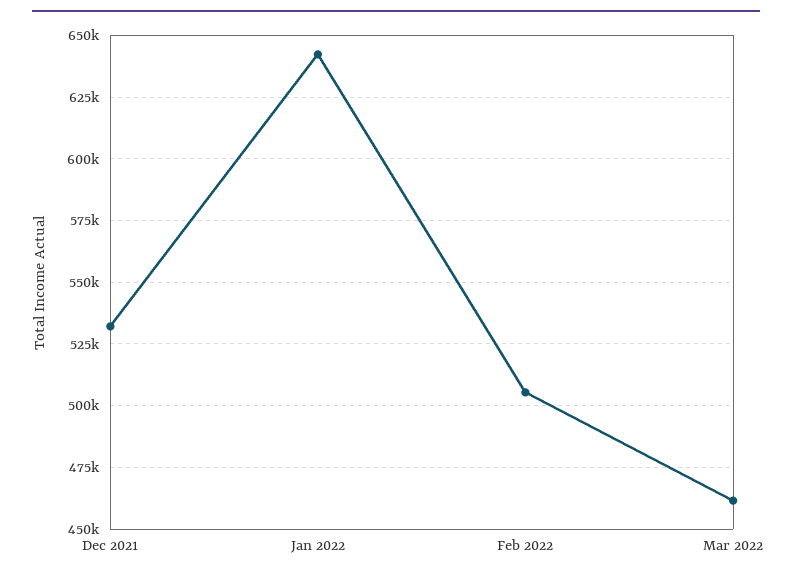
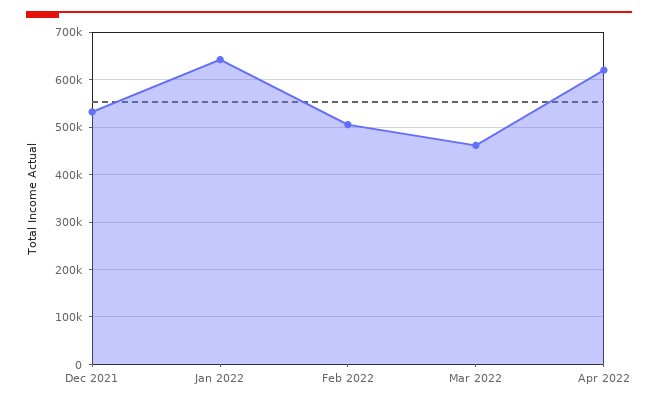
Apr 2022: none -> 620000

